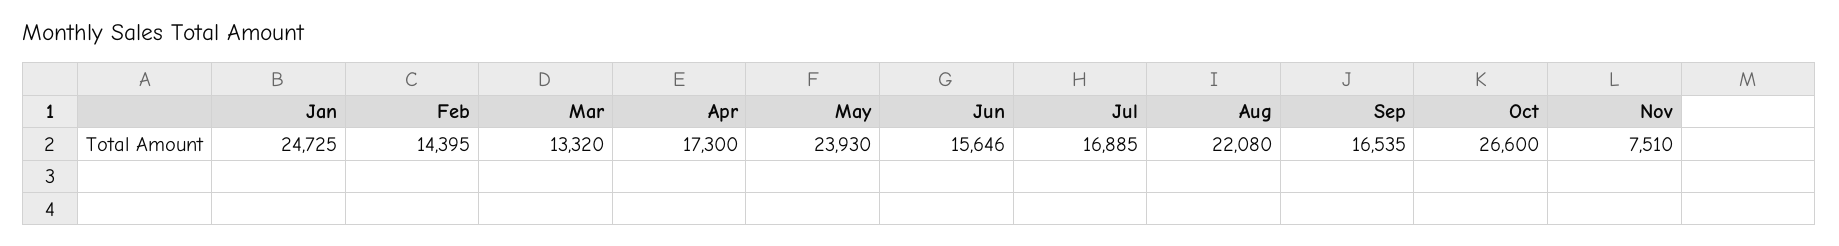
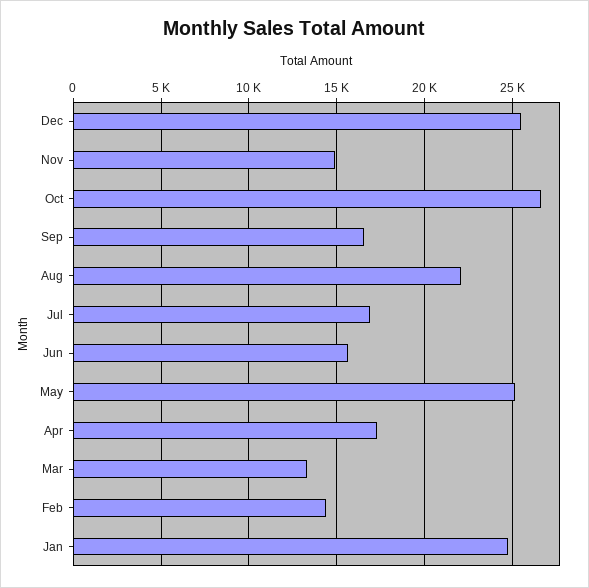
May: 23930 -> 25000
Nov: 7510 -> 15000
Dec: none -> 25500

